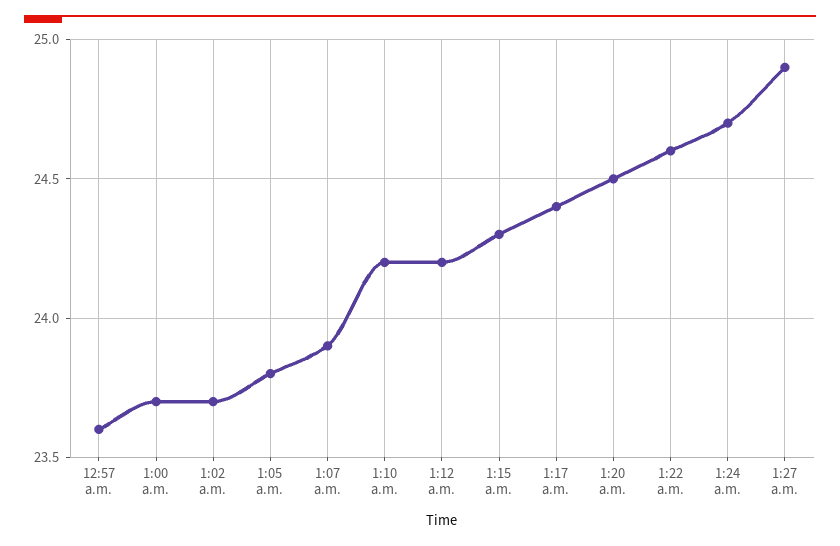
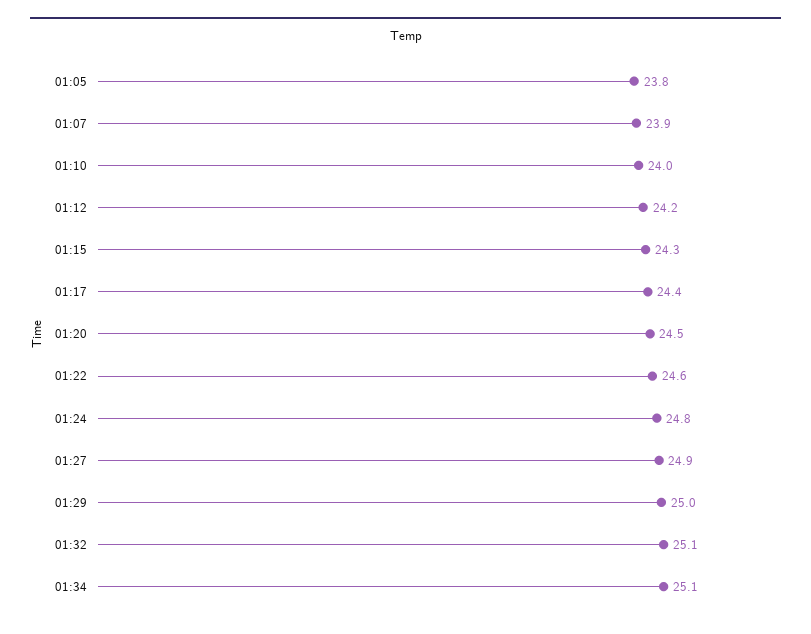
12:57 a.m.: 23.6 -> none
1:00 a.m.: 23.7 -> none
1:02 a.m.: 23.7 -> none
1:10 a.m.: 24.2 -> 24
1:24 a.m.: 24.7 -> 24.8
01:29: none -> 25
01:32: none -> 25.1
01:34: none -> 25.1

